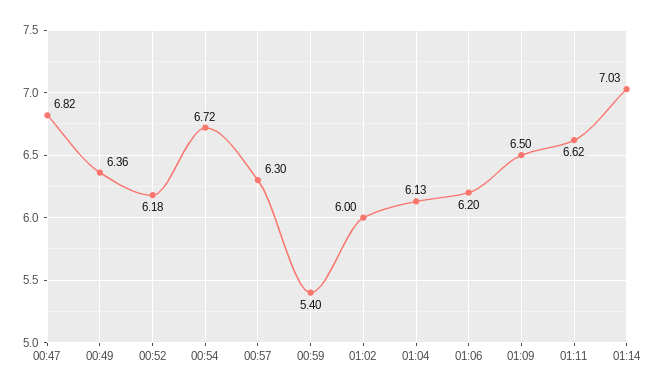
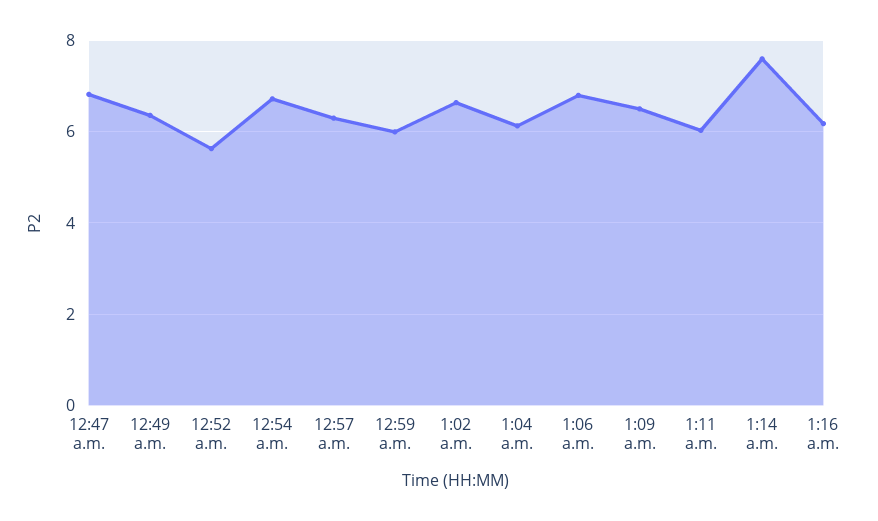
00:52: 6.18 -> 5.6
00:59: 5.4 -> 6
01:02: 6 -> 6.6
01:06: 6.2 -> 6.8
01:11: 6.62 -> 6
01:14: 7.03 -> 7.6
1:16 a.m.: none -> 6.2

